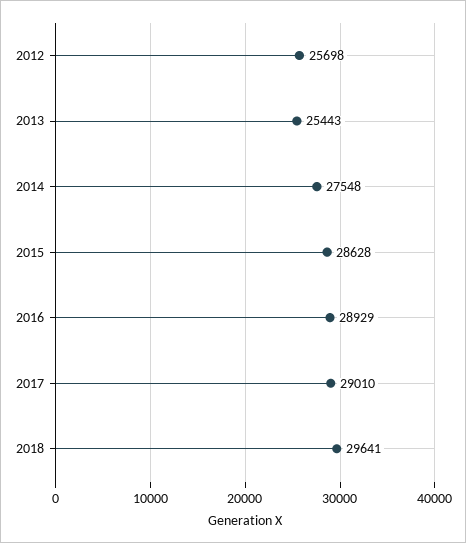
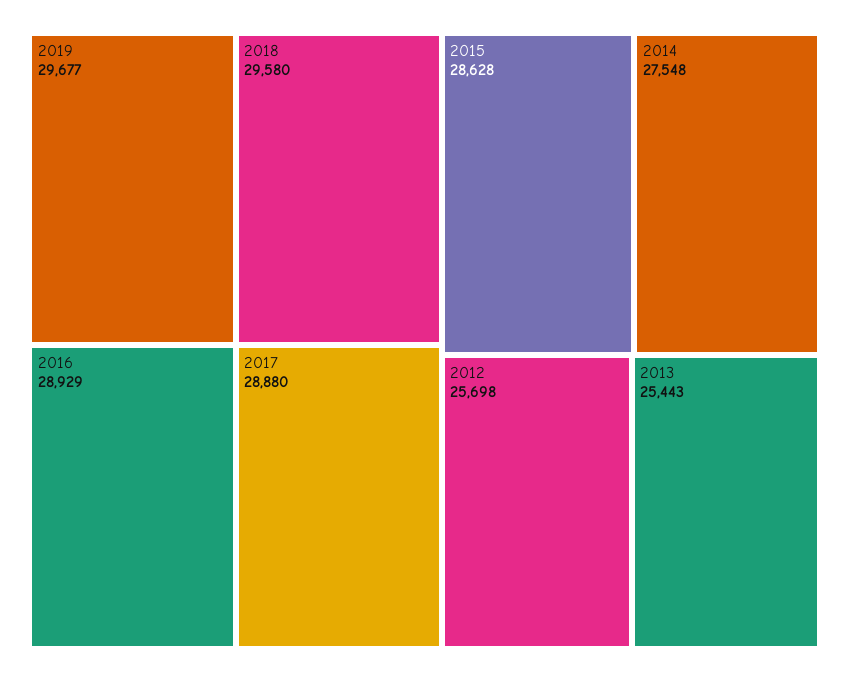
2017: 29010 -> 28880
2018: 29641 -> 29580
2019: none -> 29677

